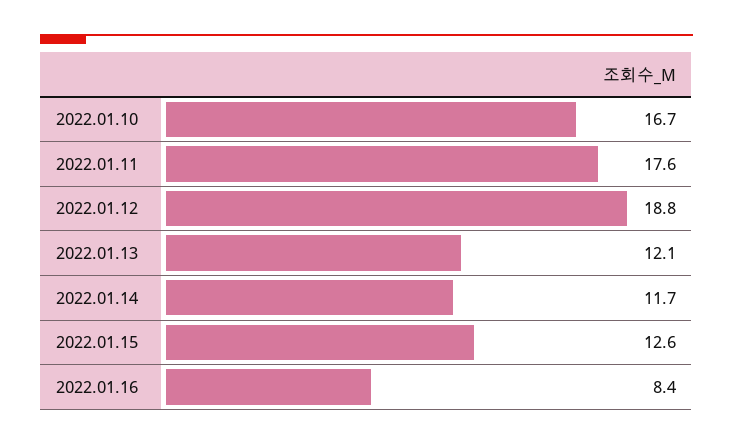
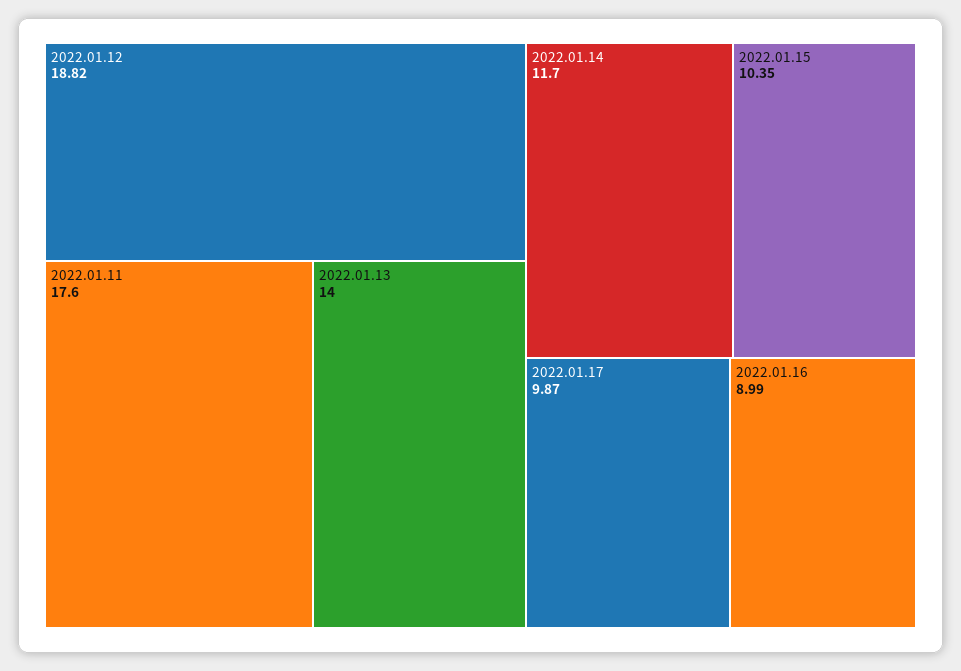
2022.01.10: 16.7 -> none
2022.01.13: 12.1 -> 14
2022.01.15: 12.6 -> 10.35
2022.01.16: 8.4 -> 8.99
2022.01.17: none -> 9.87

